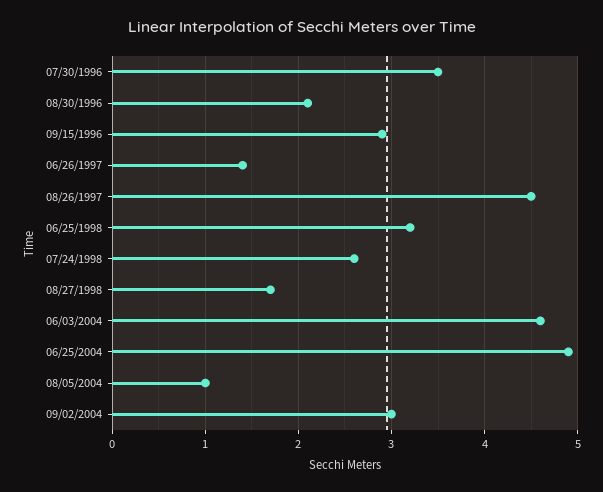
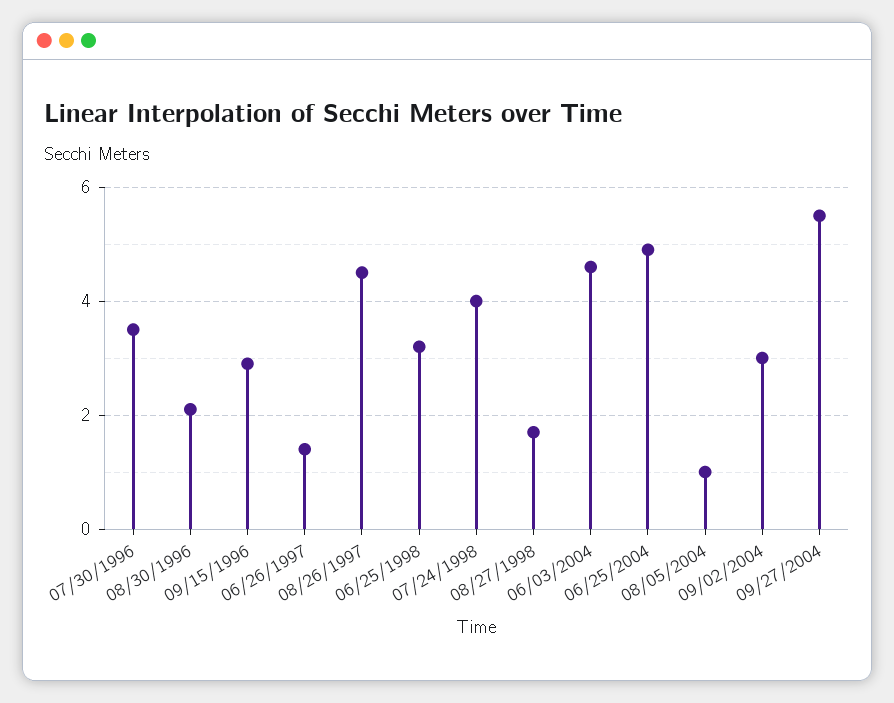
07/24/1998: 2.6 -> 4
09/27/2004: none -> 5.5

